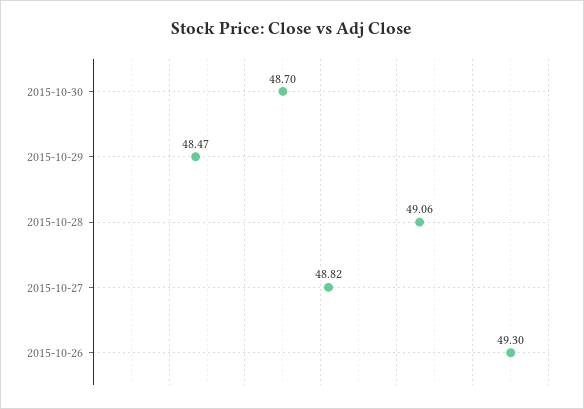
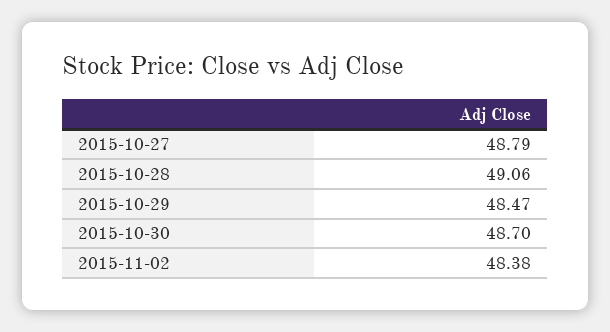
2015-10-27: 48.82 -> 48.79
2015-10-26: 49.3 -> none
2015-11-02: none -> 48.38

